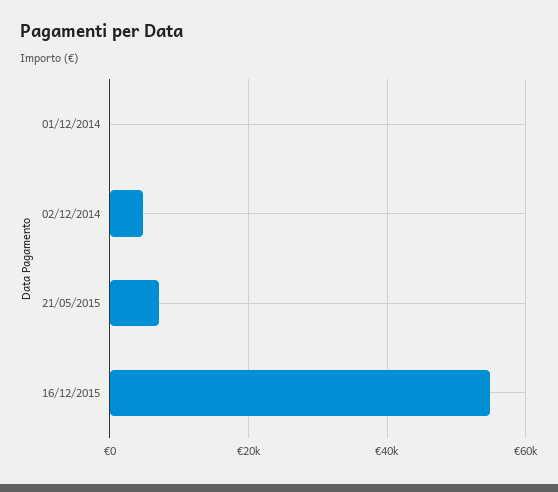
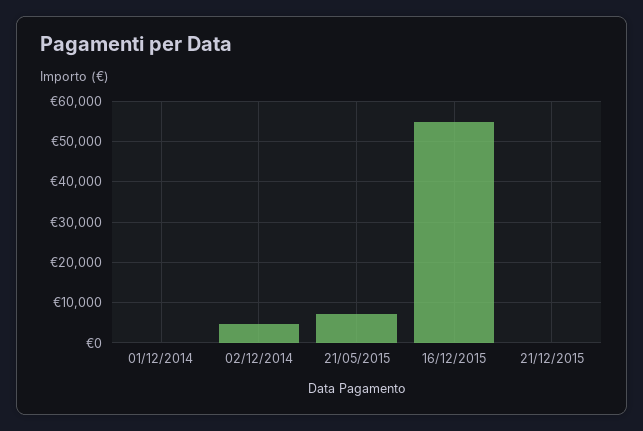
21/12/2015: none -> 0

